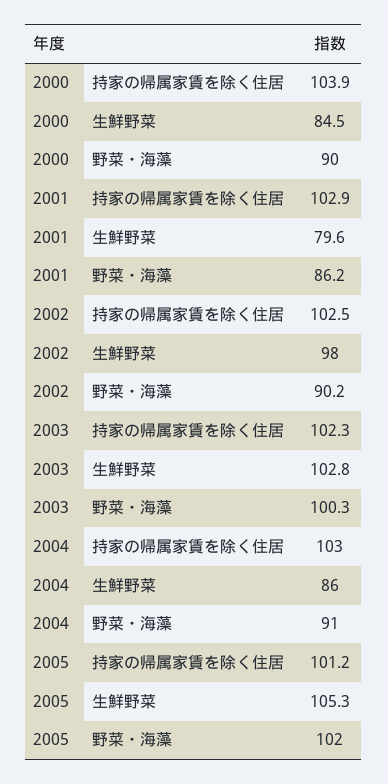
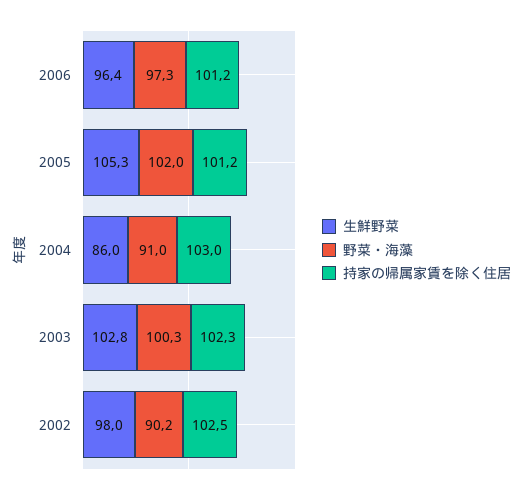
持家の帰属家賃を除く住居, 2000: 103.9 -> none
生鮮野菜, 2000: 84.5 -> none
野菜・海藻, 2000: 90 -> none
持家の帰属家賃を除く住居, 2001: 102.9 -> none
生鮮野菜, 2001: 79.6 -> none
野菜・海藻, 2001: 86.2 -> none
生鮮野菜, 2006: none -> 96.4
野菜・海藻, 2006: none -> 97.3
持家の帰属家賃を除く住居, 2006: none -> 101.2

